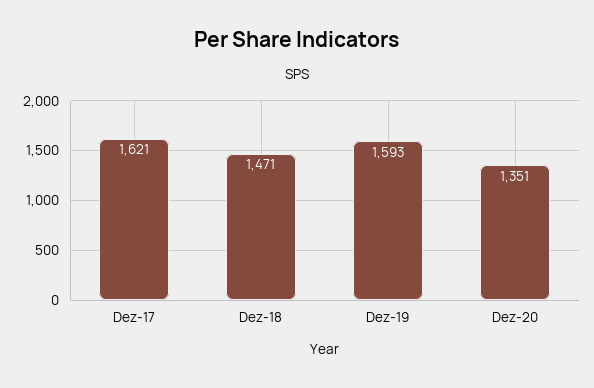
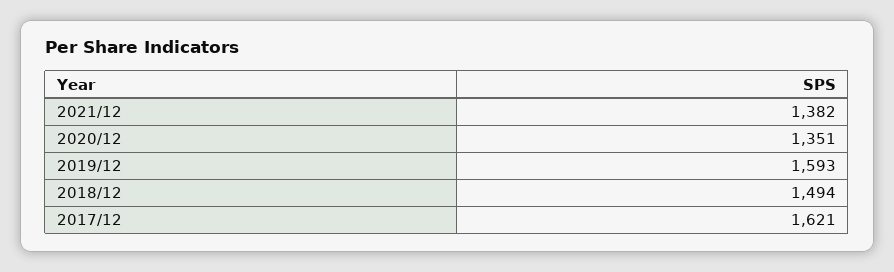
Dez-18: 1471 -> 1494
2021/12: none -> 1382

